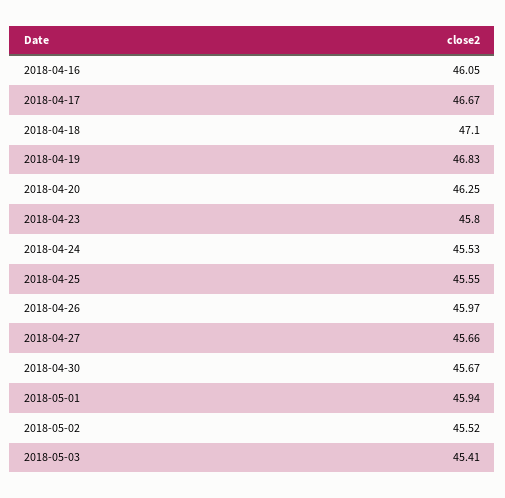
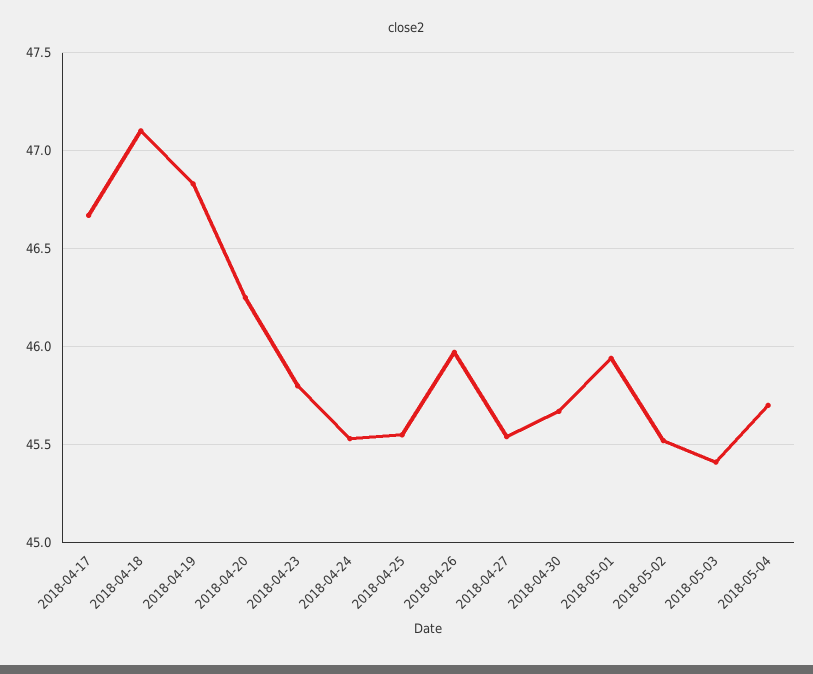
2018-04-16: 46.05 -> none
2018-04-27: 45.66 -> 45.55
2018-05-04: none -> 45.7

